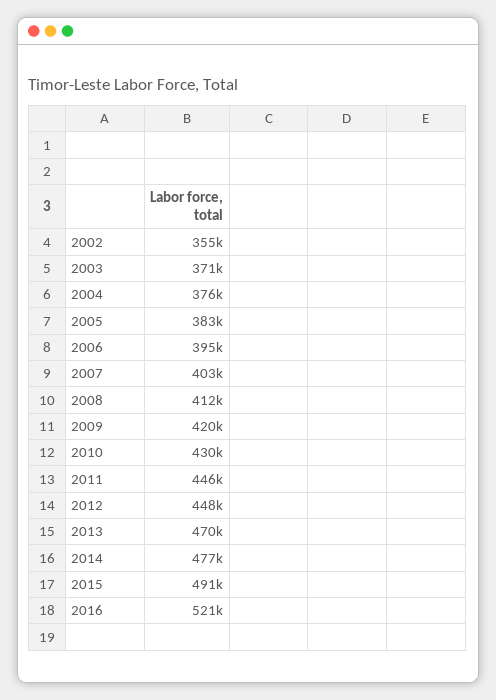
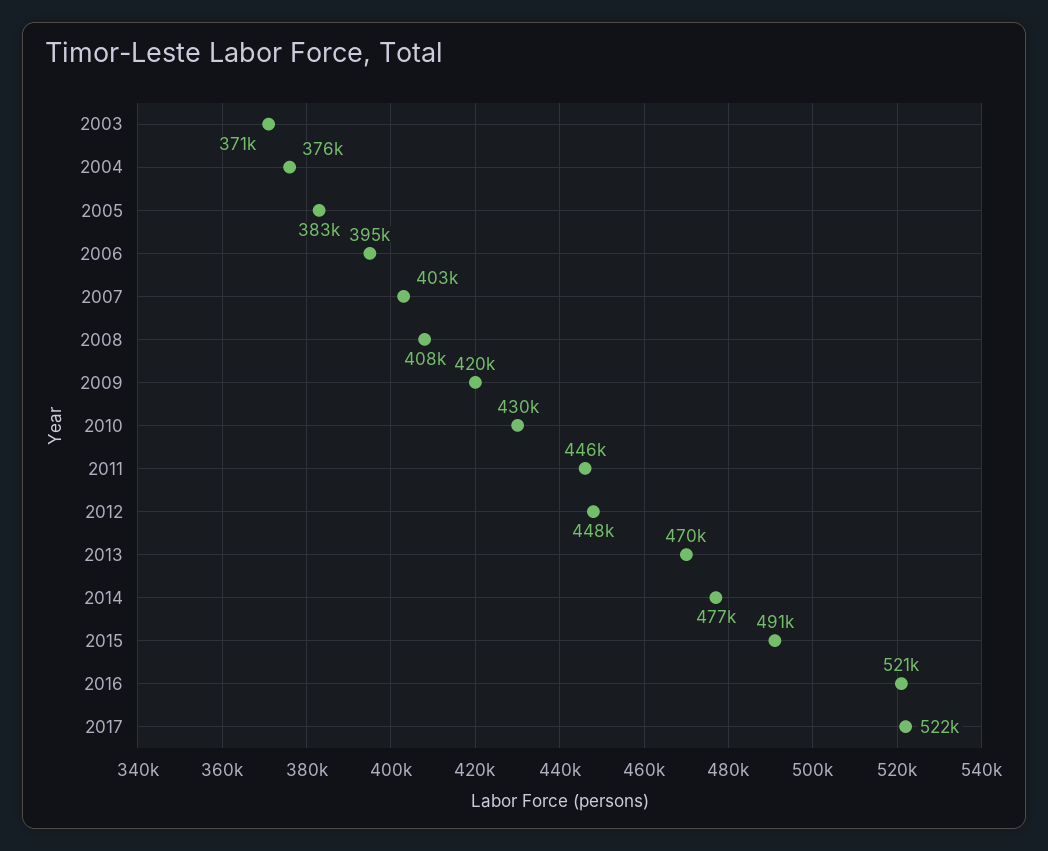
2002: 355000 -> none
2008: 412000 -> 408000
2017: none -> 522000

